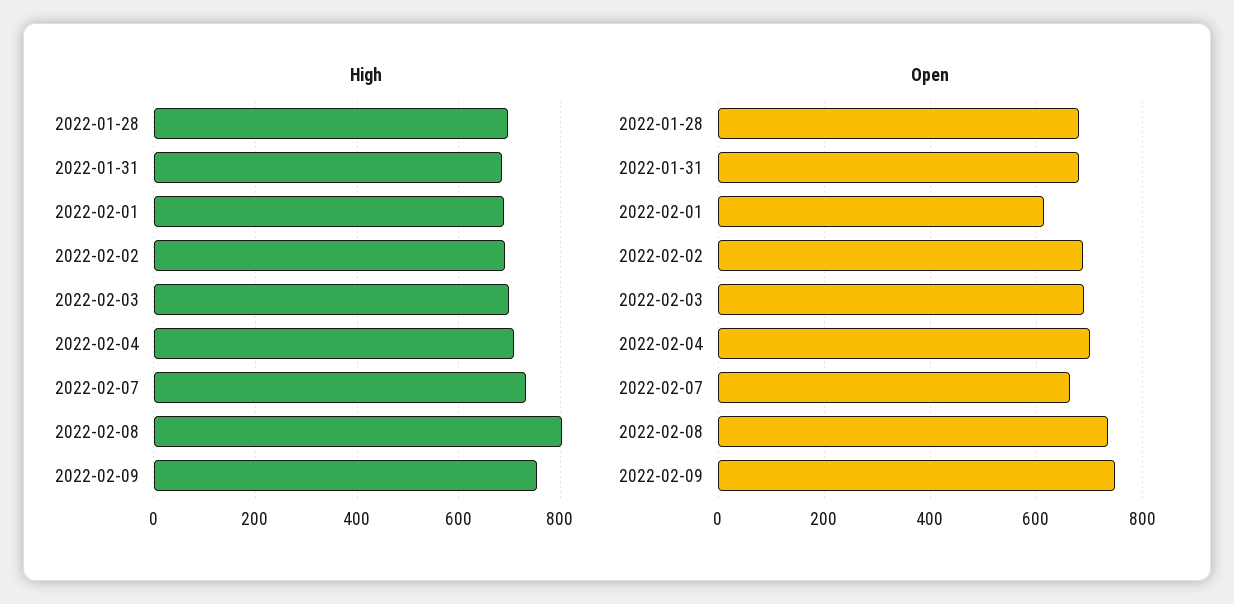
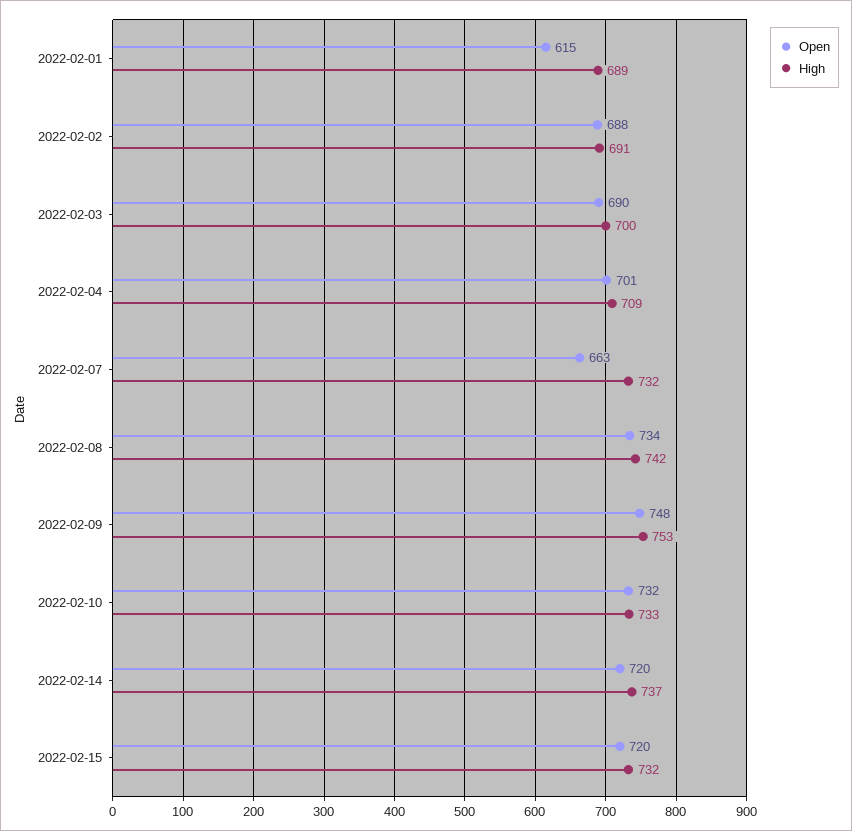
High, 2022-01-28: 700 -> none
High, 2022-01-31: 680 -> none
High, 2022-02-08: 800 -> 742
Open, 2022-01-28: 680 -> none
Open, 2022-01-31: 680 -> none
Open, 2022-02-10: none -> 732
High, 2022-02-10: none -> 733
Open, 2022-02-14: none -> 720
High, 2022-02-14: none -> 737
Open, 2022-02-15: none -> 720
High, 2022-02-15: none -> 732

